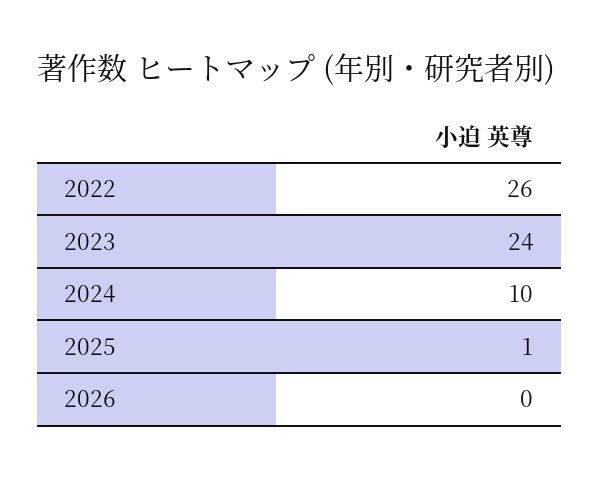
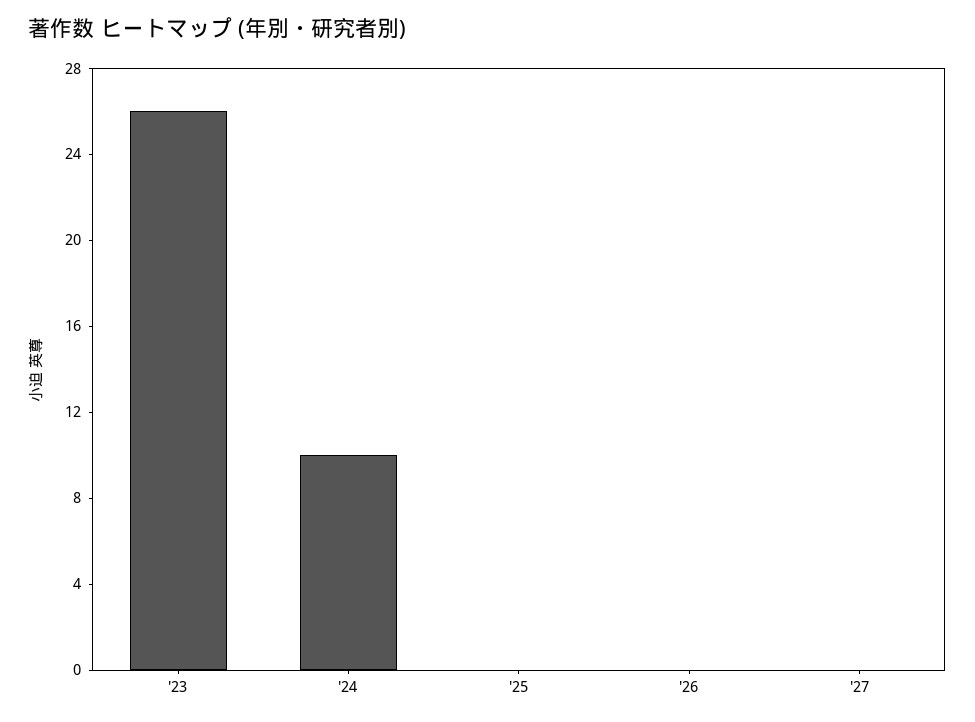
2022: 26 -> none
2023: 24 -> 26
2025: 1 -> 0
'27: none -> 0

